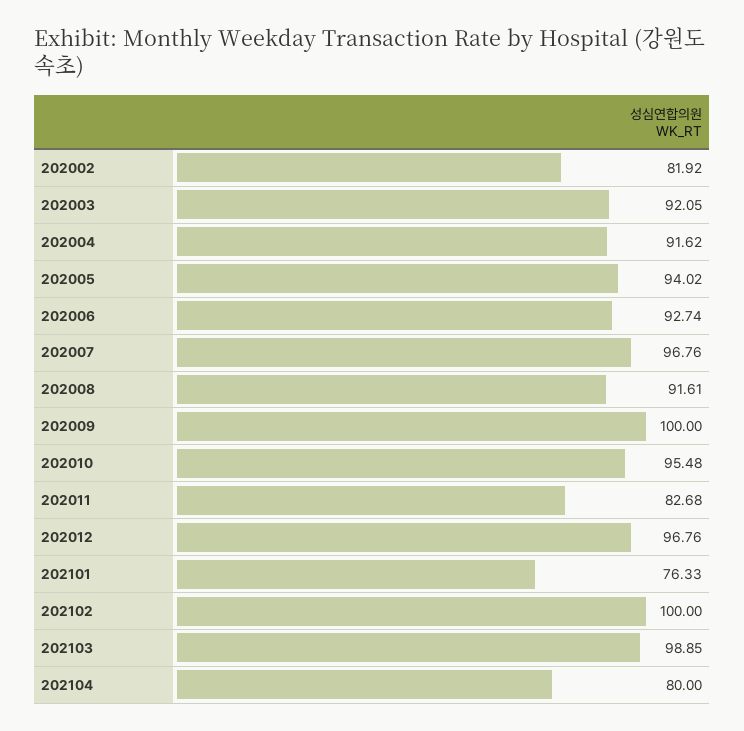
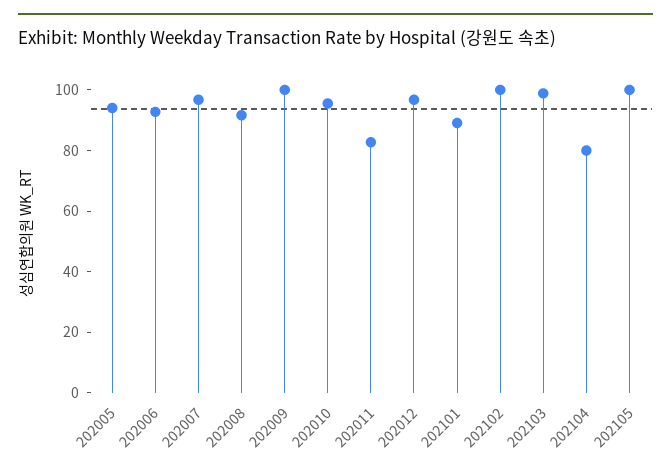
202002: 81.92 -> none
202003: 92.05 -> none
202004: 91.62 -> none
202101: 76.33 -> 90
202105: none -> 100

